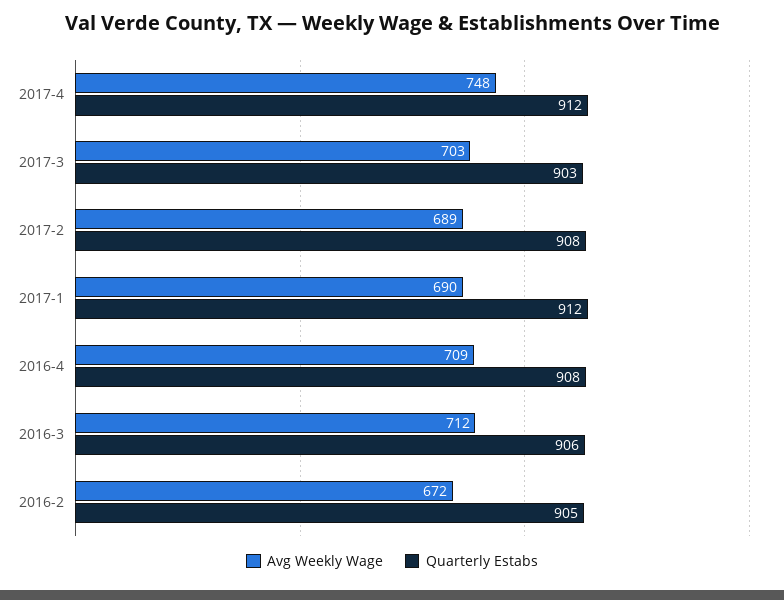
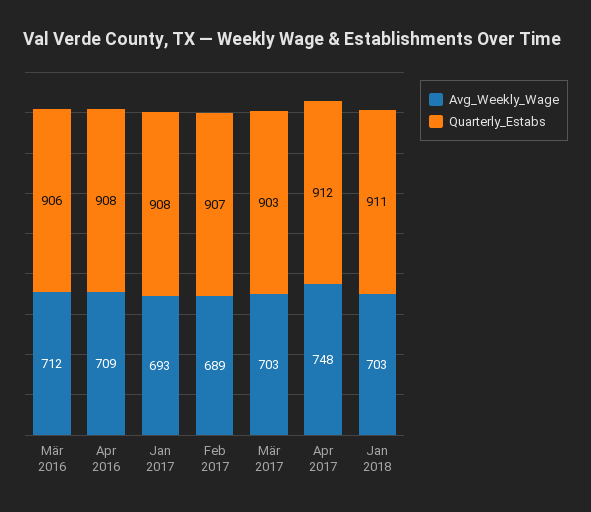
Quarterly Estabs, 2017-2: 908 -> 907
Avg Weekly Wage, 2017-1: 690 -> 693
Quarterly Estabs, 2017-1: 912 -> 908
Avg Weekly Wage, 2016-2: 672 -> none
Quarterly Estabs, 2016-2: 905 -> none
Avg Weekly Wage, Jan 2018: none -> 703
Quarterly Estabs, Jan 2018: none -> 911

